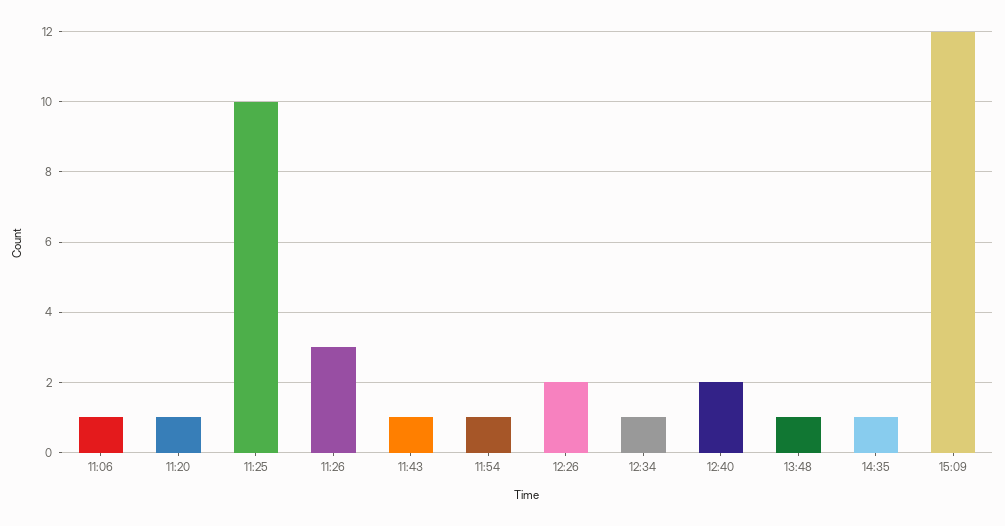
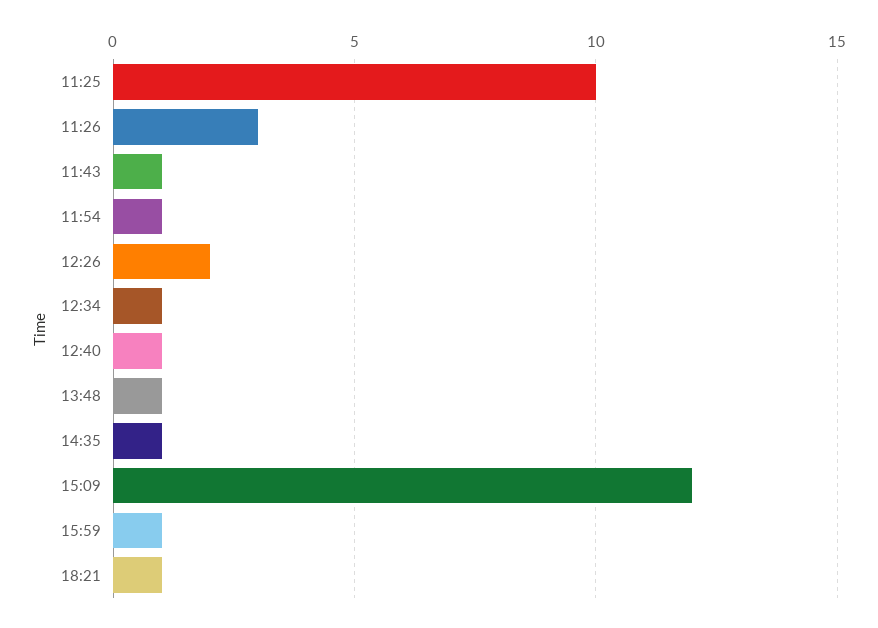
11:06: 1 -> none
11:20: 1 -> none
12:40: 2 -> 1
15:59: none -> 1
18:21: none -> 1

